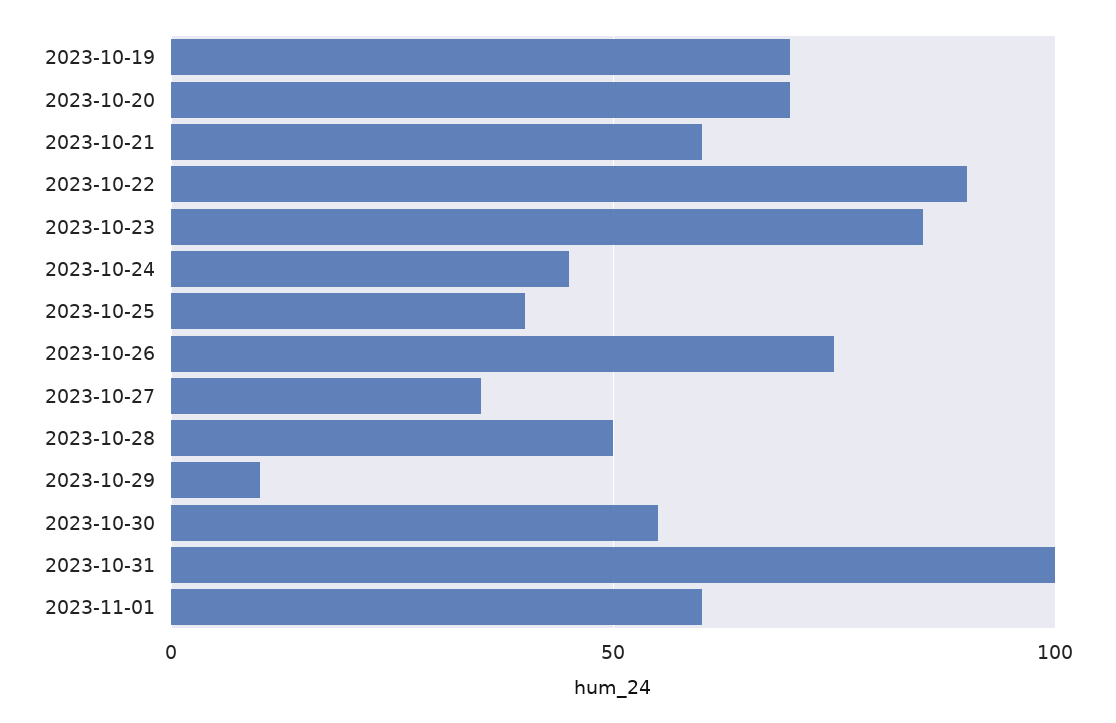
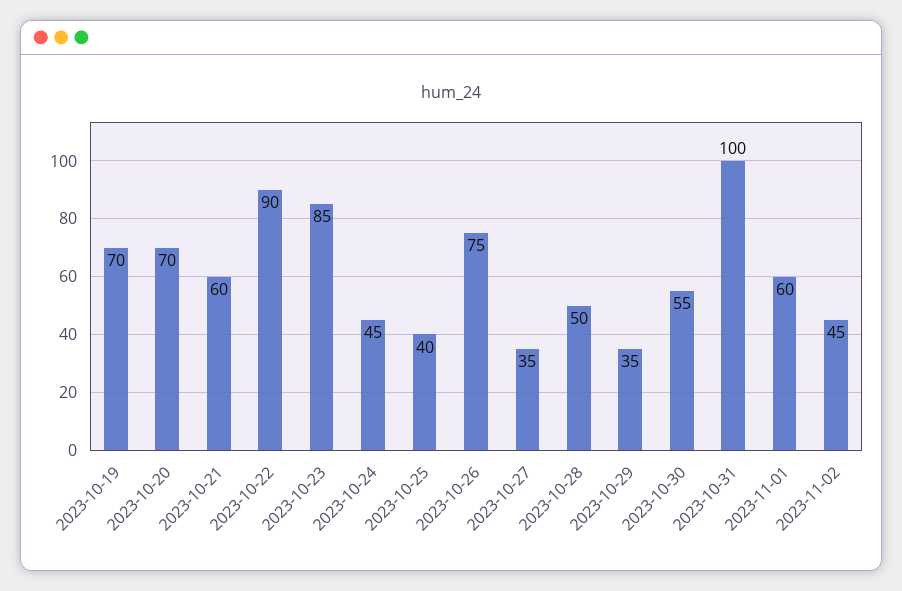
2023-10-29: 10 -> 35
2023-11-02: none -> 45

